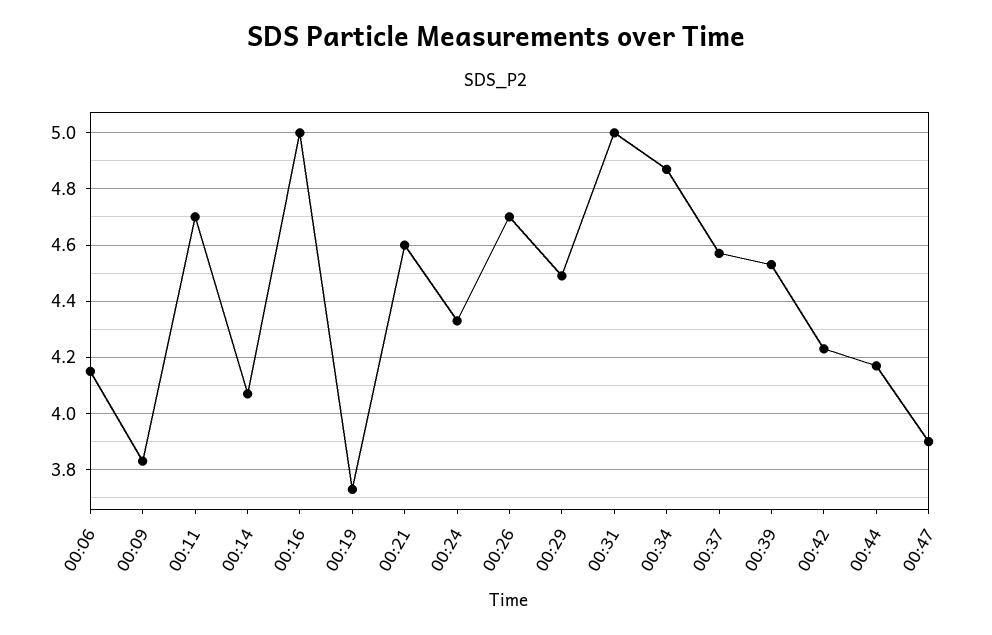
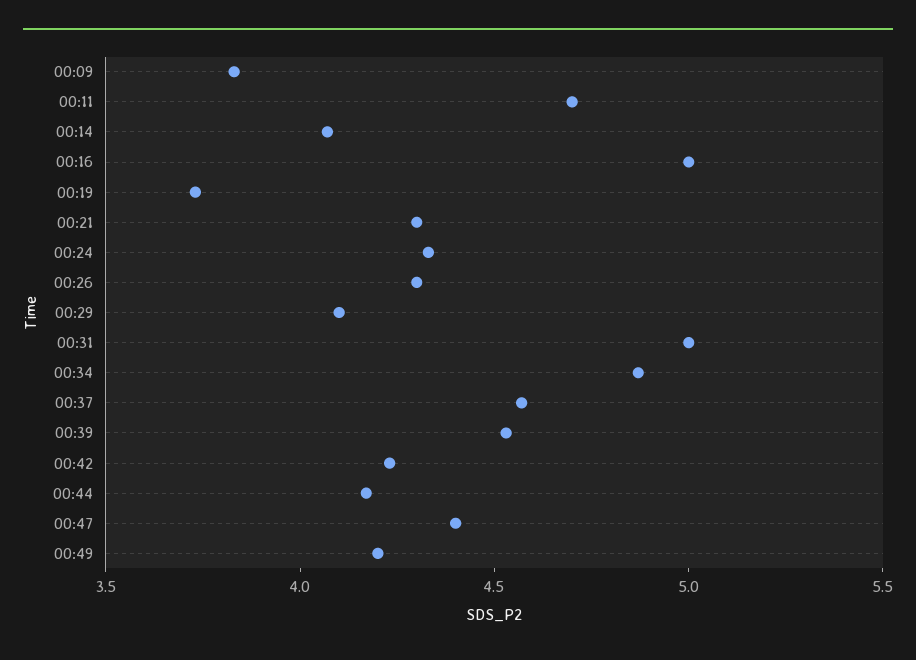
00:06: 4.15 -> none
00:21: 4.6 -> 4.3
00:26: 4.7 -> 4.3
00:29: 4.5 -> 4.1
00:47: 3.9 -> 4.4
00:49: none -> 4.2

